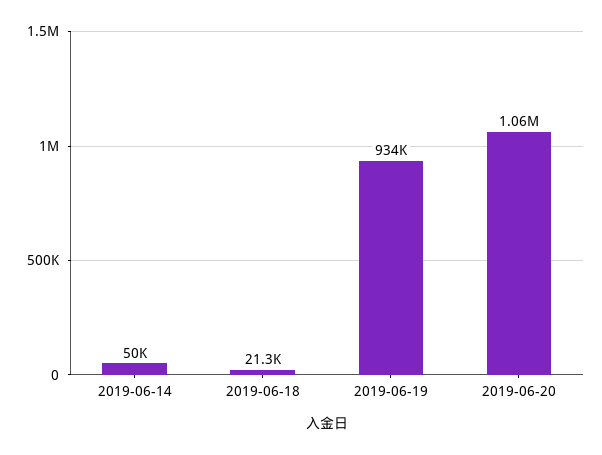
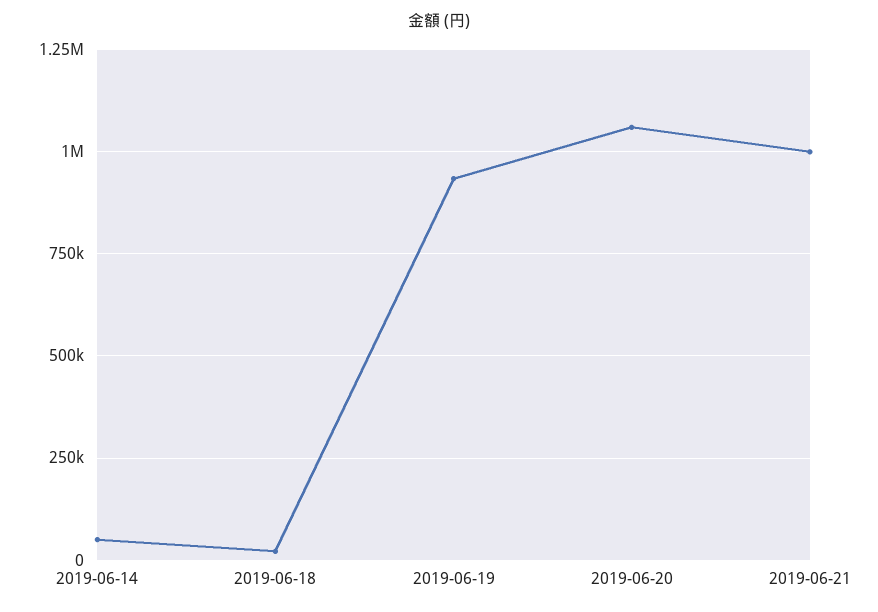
2019-06-21: none -> 1000000

